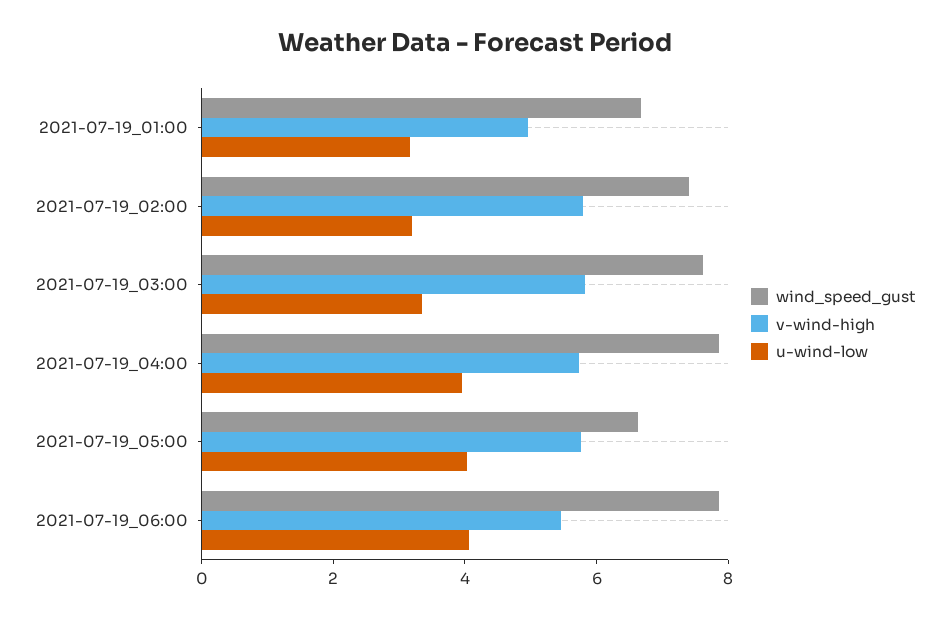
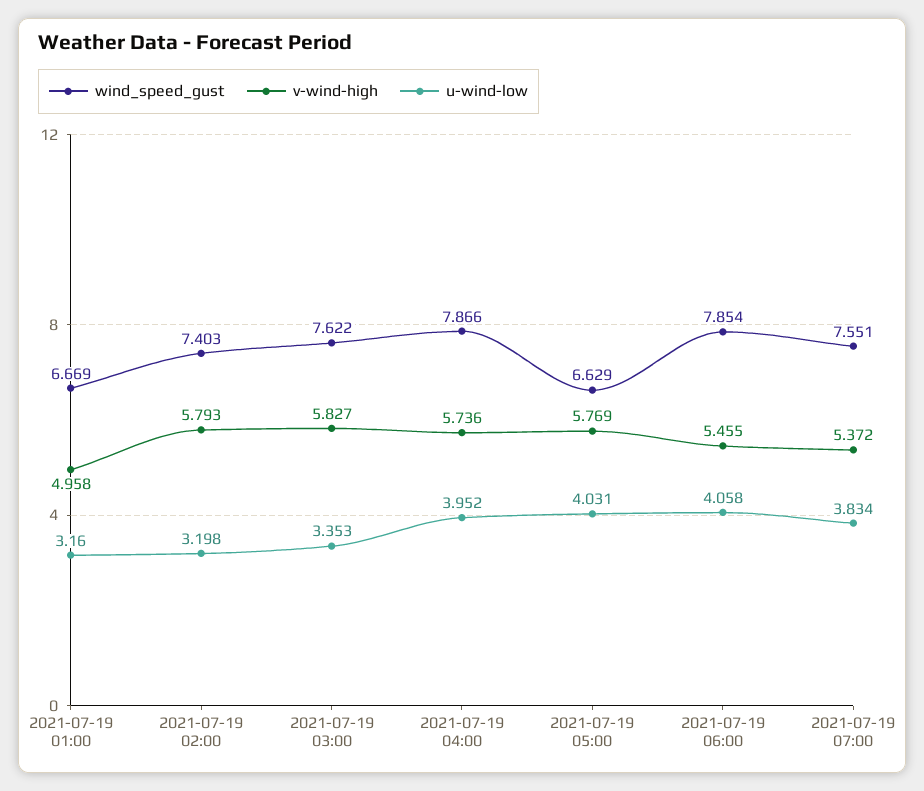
wind_speed_gust, 2021-07-19 07:00: none -> 7.551
v-wind-high, 2021-07-19 07:00: none -> 5.372
u-wind-low, 2021-07-19 07:00: none -> 3.834

